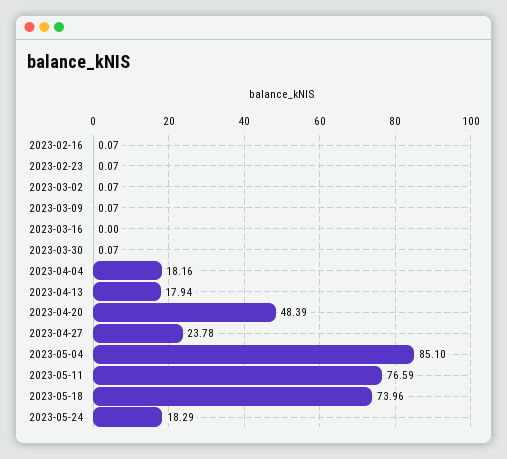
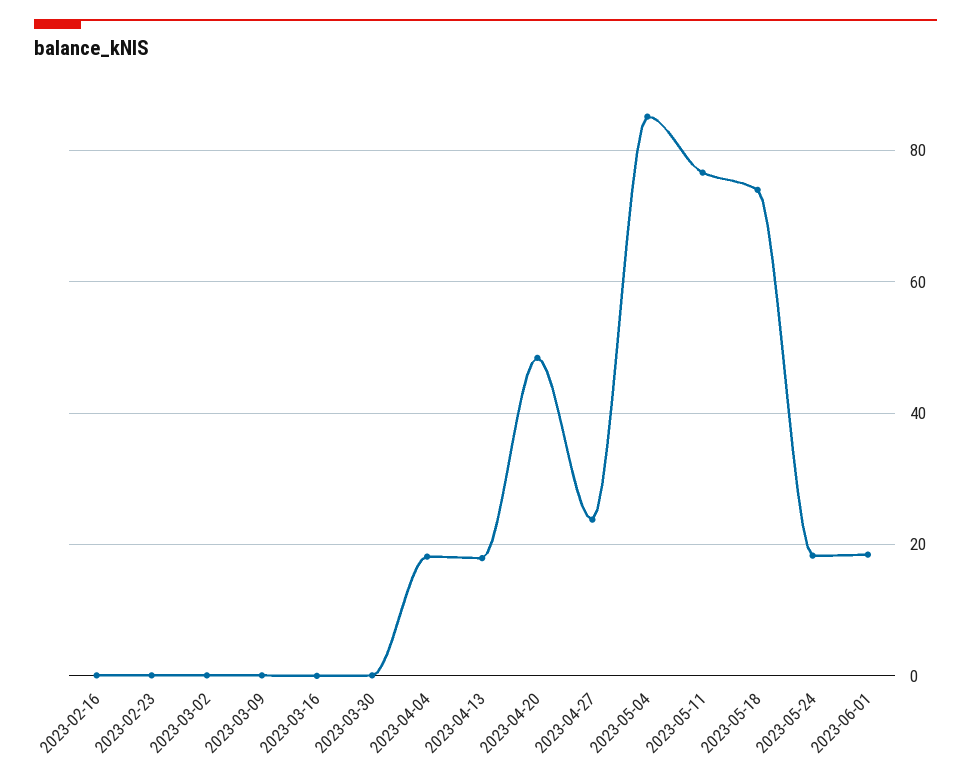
2023-06-01: none -> 18

